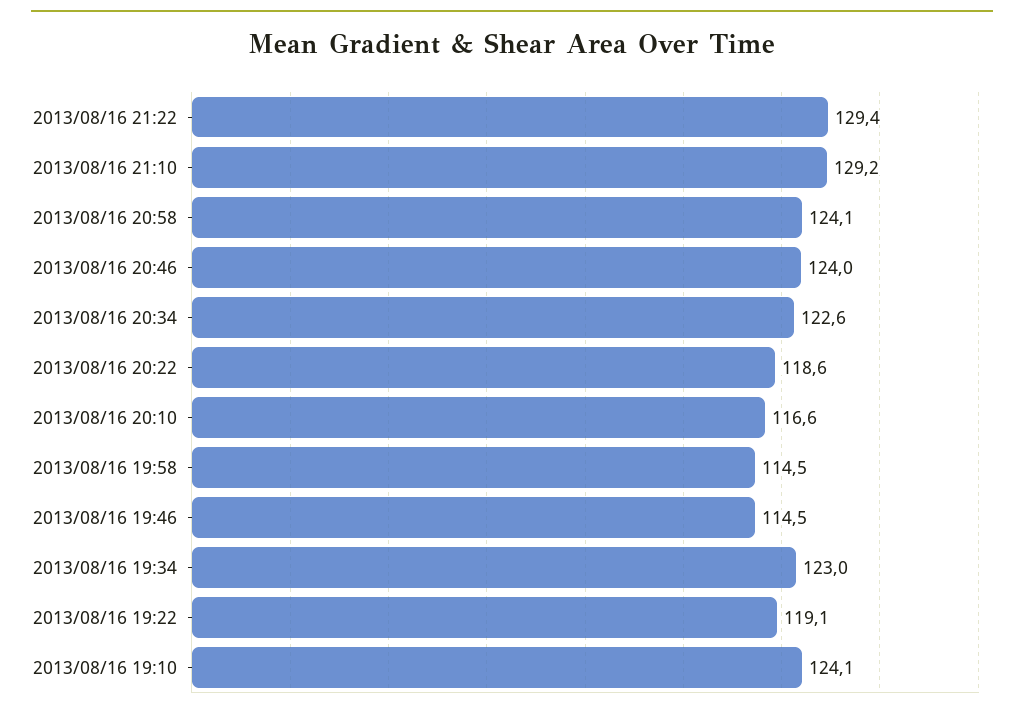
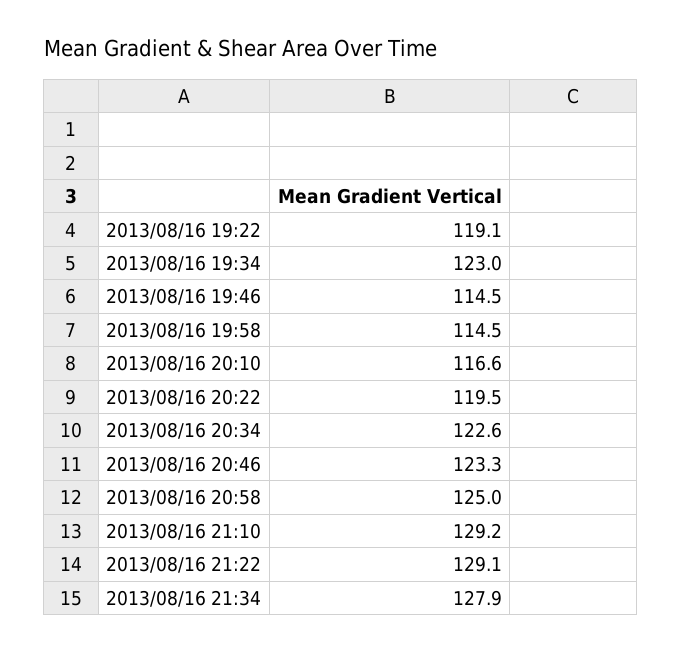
2013/08/16 21:22: 129.4 -> 129.1
2013/08/16 20:58: 124.1 -> 125
2013/08/16 20:46: 124 -> 123.3
2013/08/16 20:22: 118.6 -> 119.5
2013/08/16 19:10: 124.1 -> none
2013/08/16 21:34: none -> 127.9

